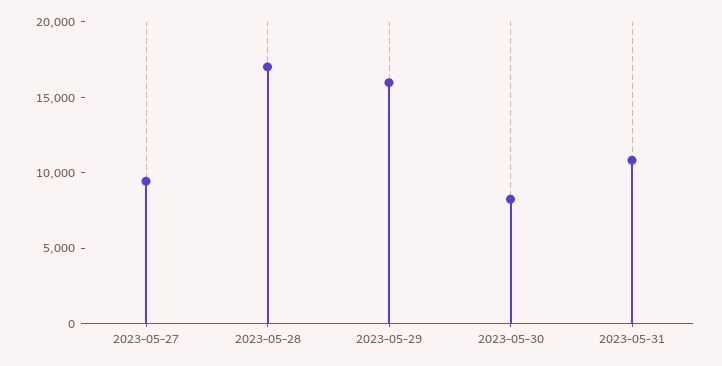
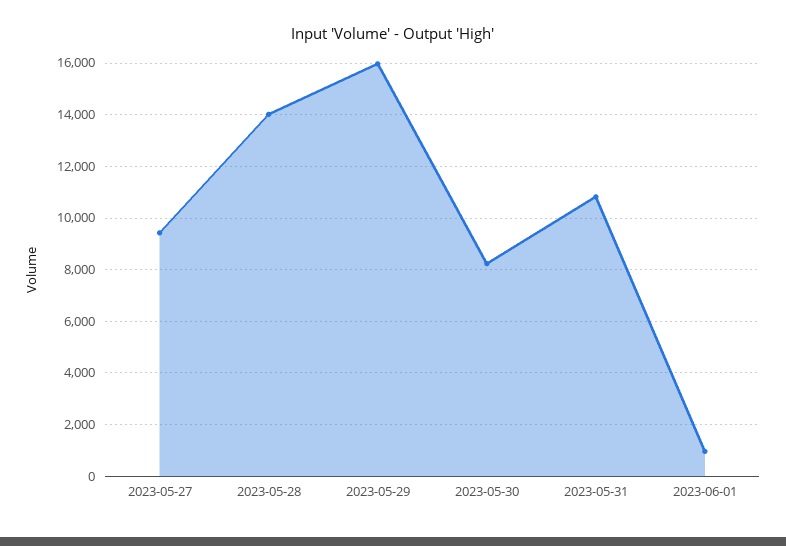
2023-05-28: 17000 -> 14000
2023-06-01: none -> 1000

